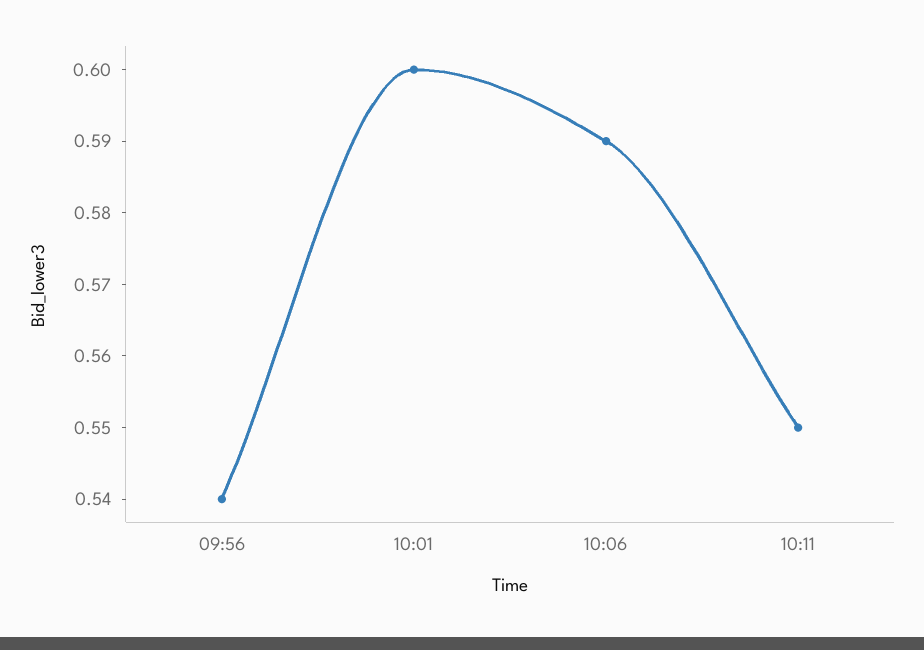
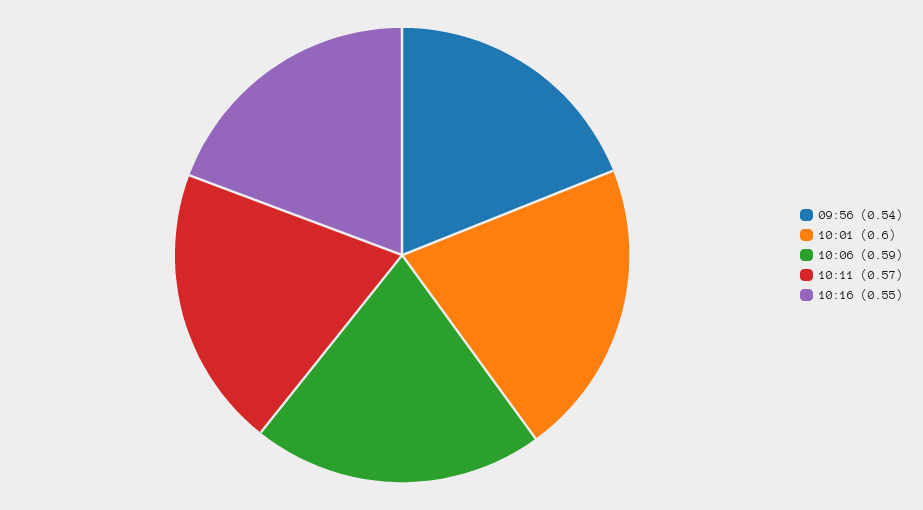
10:11: 0.55 -> 0.57
10:16: none -> 0.55

